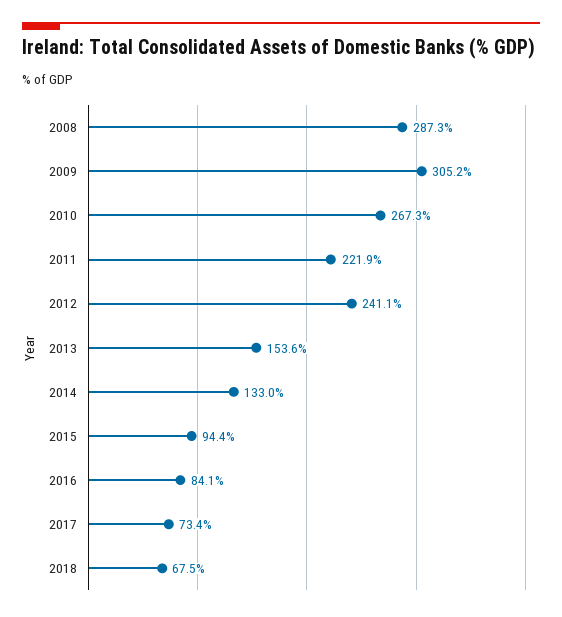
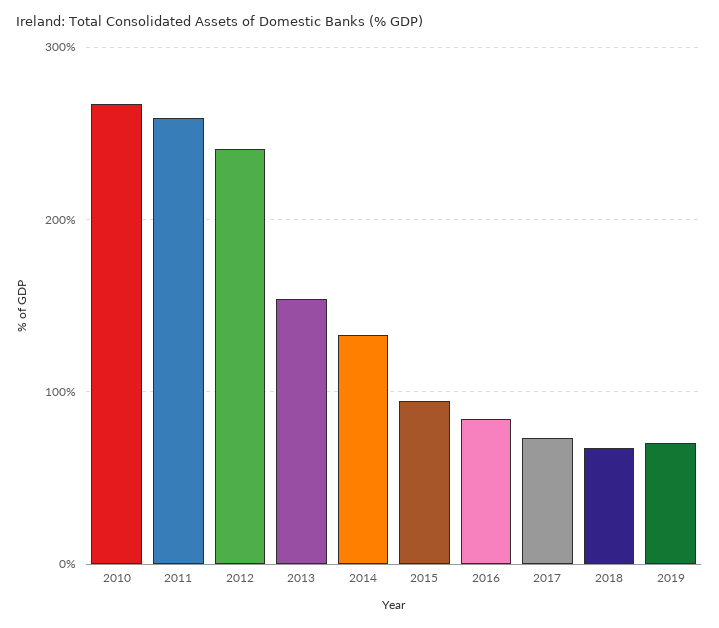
2008: 287.3 -> none
2009: 305.2 -> none
2011: 221.9 -> 260
2019: none -> 70

